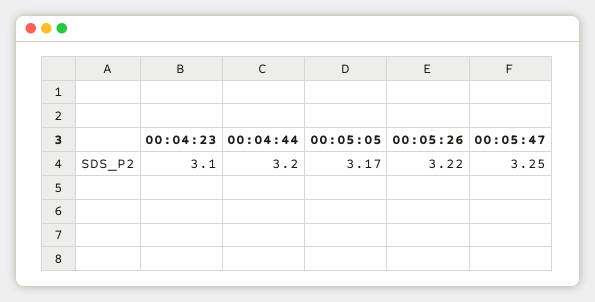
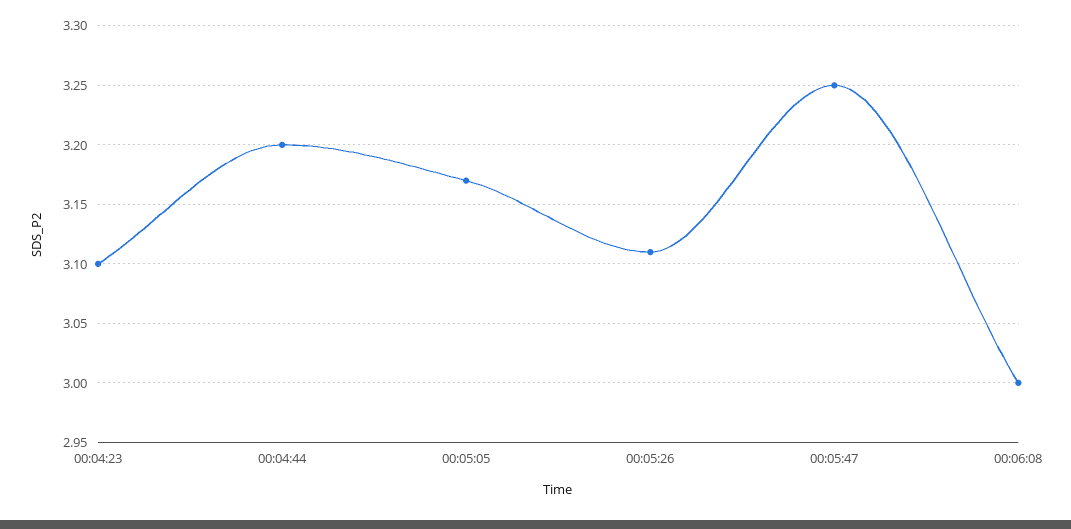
00:05:26: 3.22 -> 3.11
00:06:08: none -> 3

